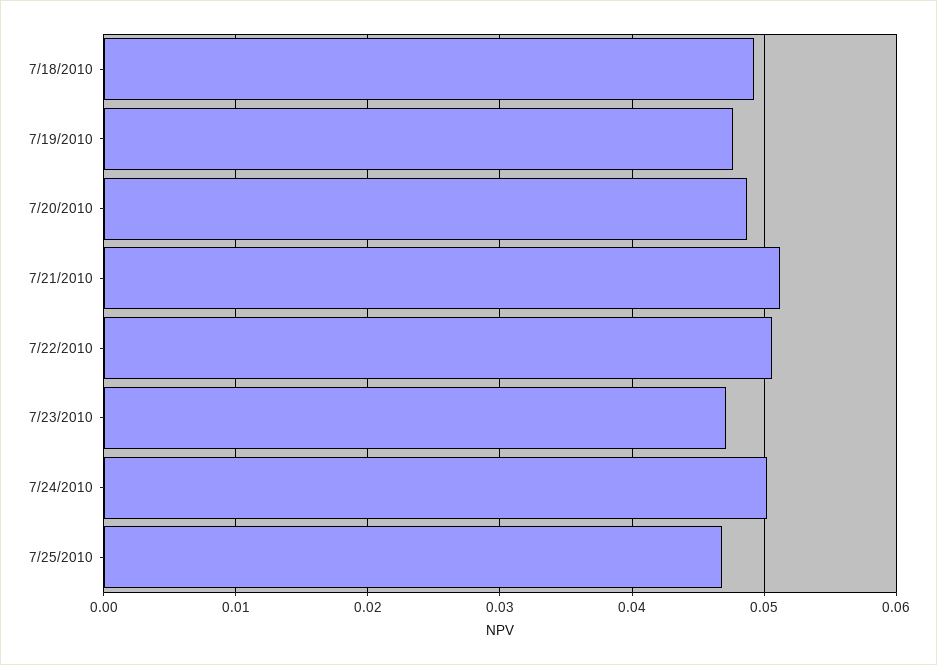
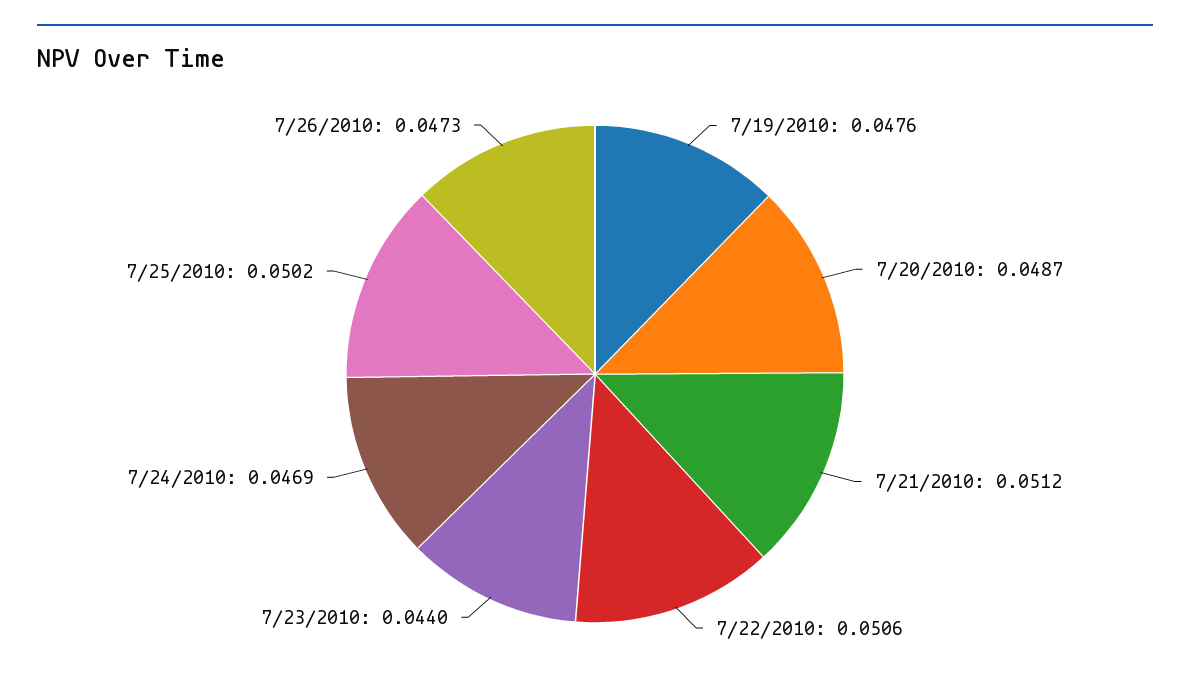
7/18/2010: 0.049 -> none
7/23/2010: 0.047 -> 0.044
7/24/2010: 0.05 -> 0.0469
7/25/2010: 0.047 -> 0.0502
7/26/2010: none -> 0.0473

